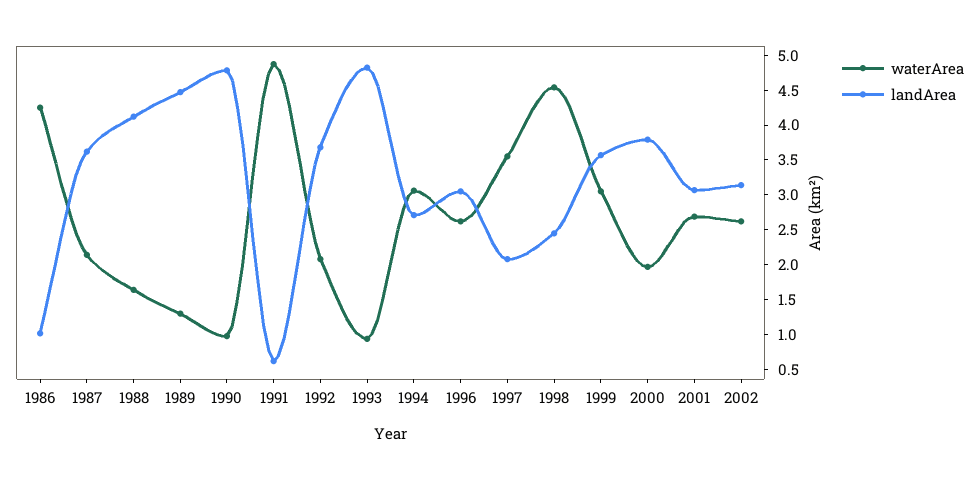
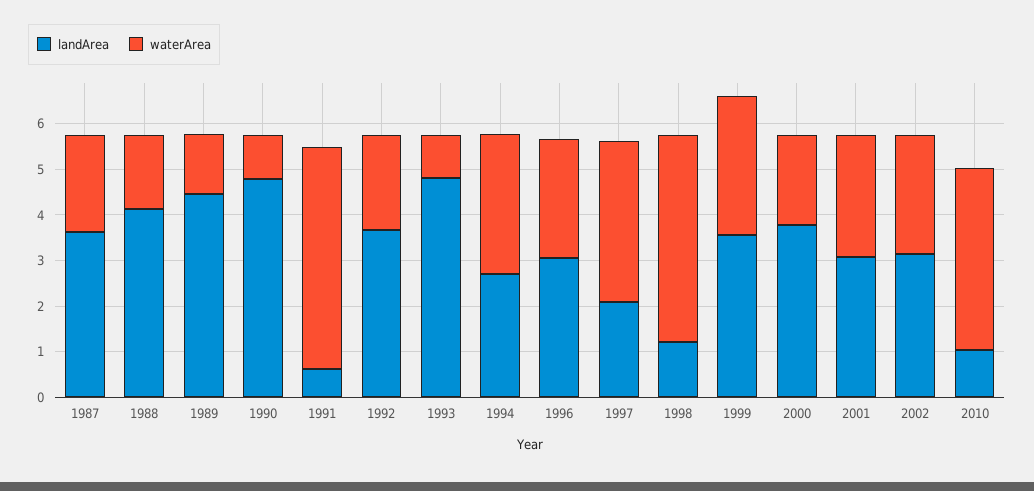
waterArea, 1986: 4.25 -> none
landArea, 1986: 1 -> none
landArea, 1998: 2.5 -> 1.2
landArea, 2010: none -> 1
waterArea, 2010: none -> 4

